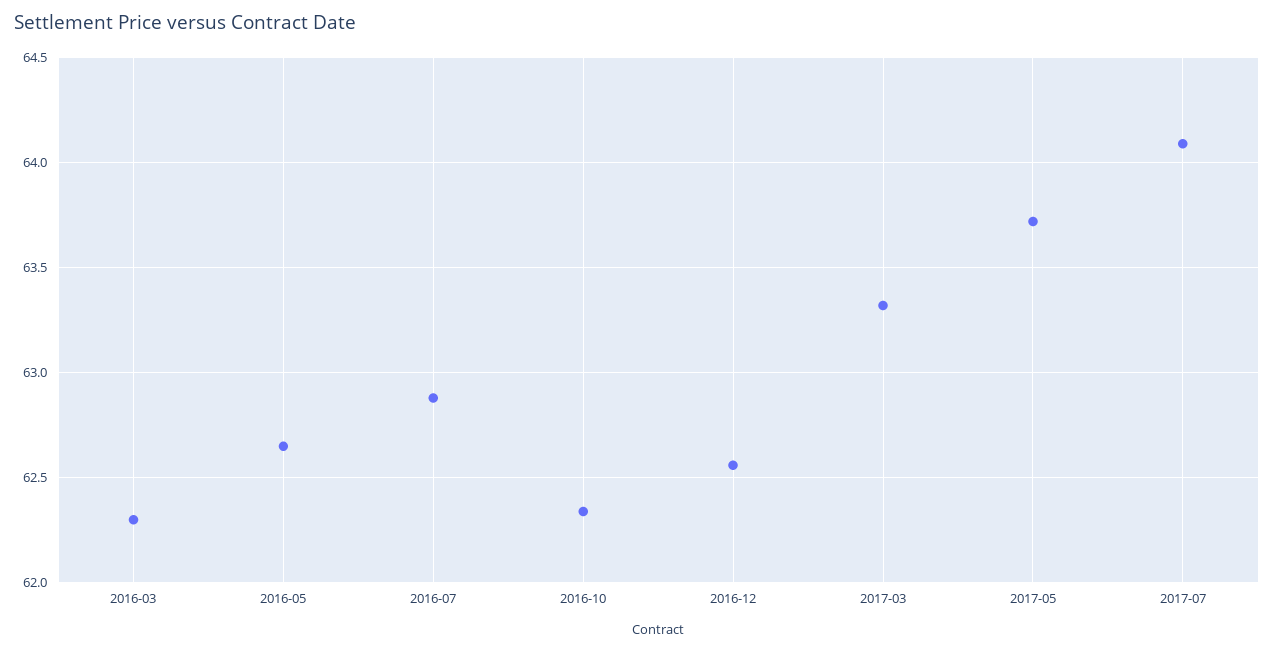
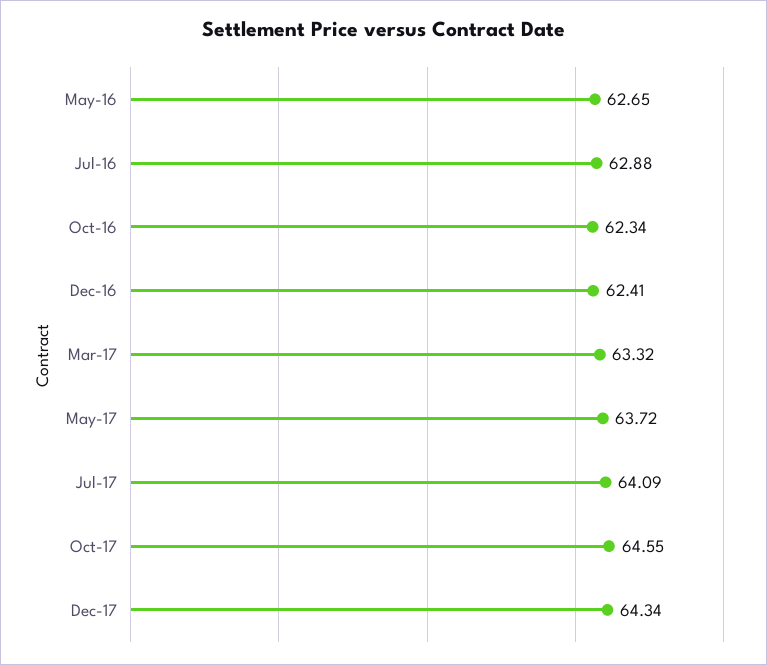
2016-03: 62.3 -> none
2016-12: 62.55 -> 62.41
Oct-17: none -> 64.55
Dec-17: none -> 64.34

